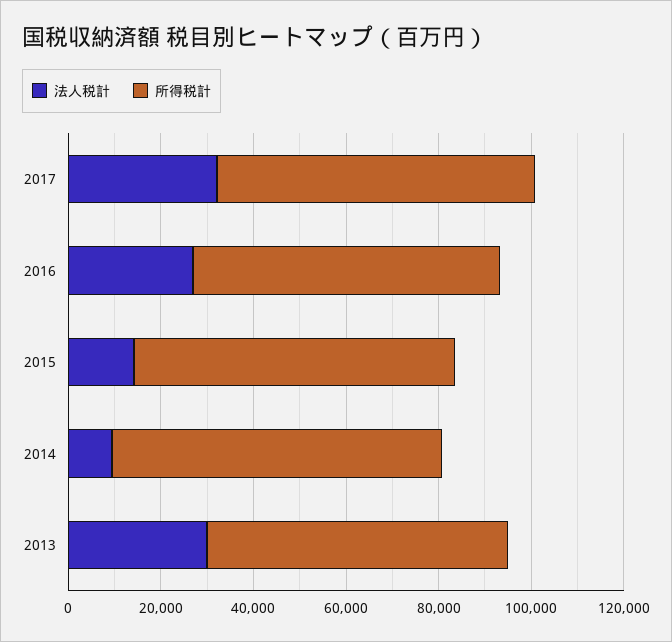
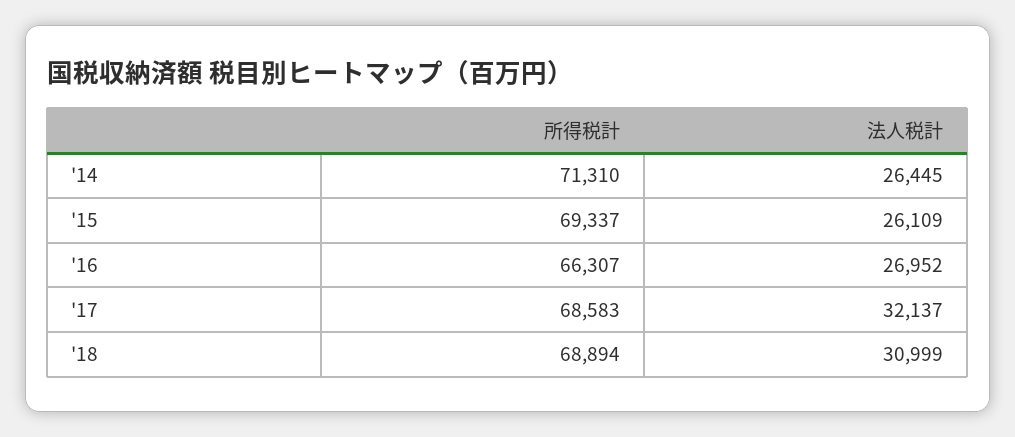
法人税計, 2015: 15000 -> 26109
法人税計, 2014: 10000 -> 26445
法人税計, 2013: 30000 -> none
所得税計, 2013: 65000 -> none
所得税計, '18: none -> 68894
法人税計, '18: none -> 30999

